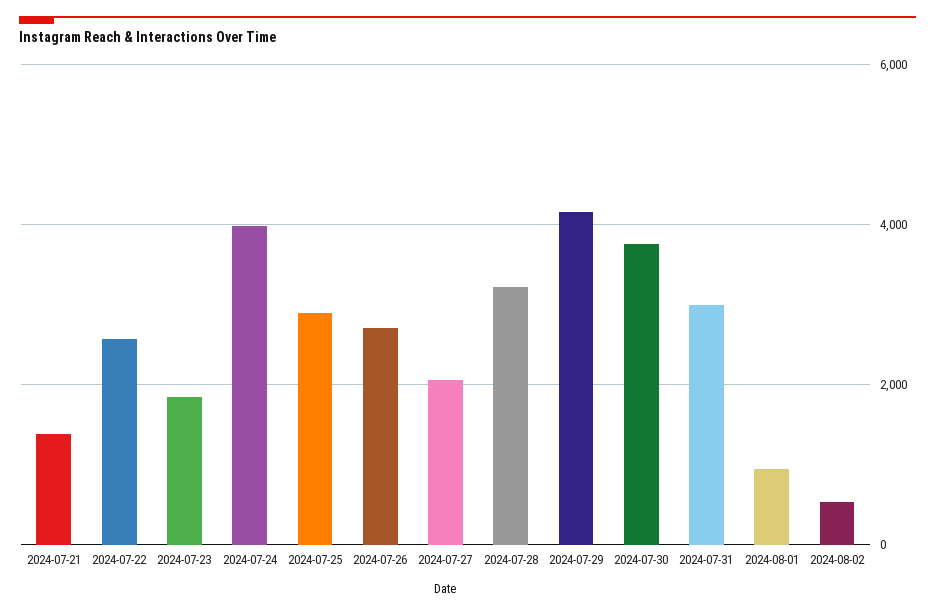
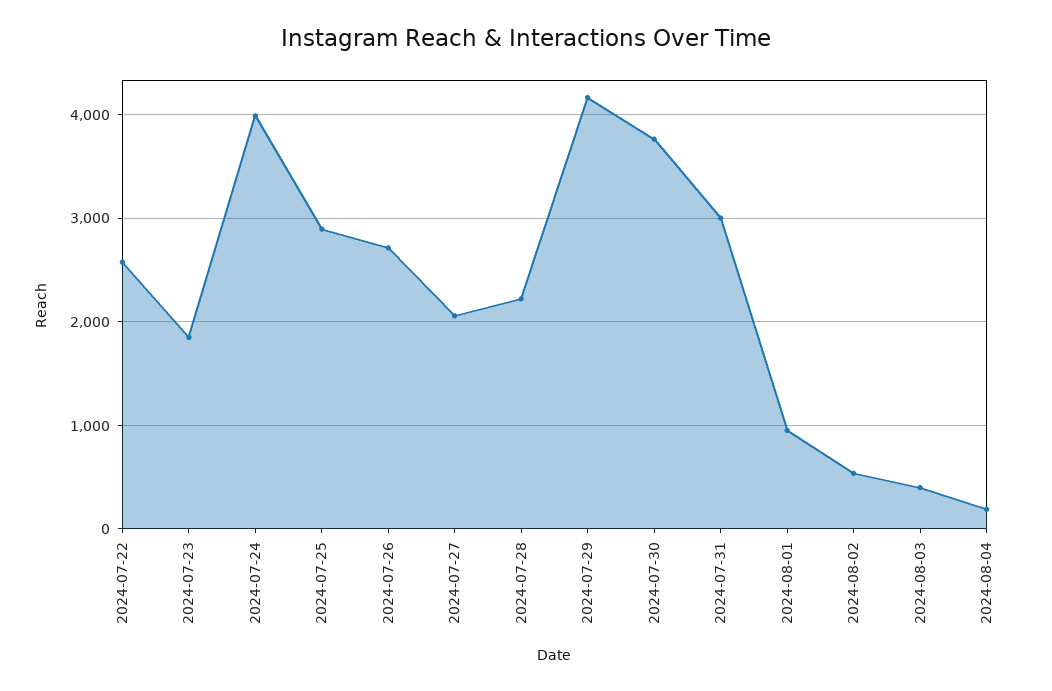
2024-07-21: 1400 -> none
2024-07-28: 3200 -> 2200
2024-08-03: none -> 400
2024-08-04: none -> 200

